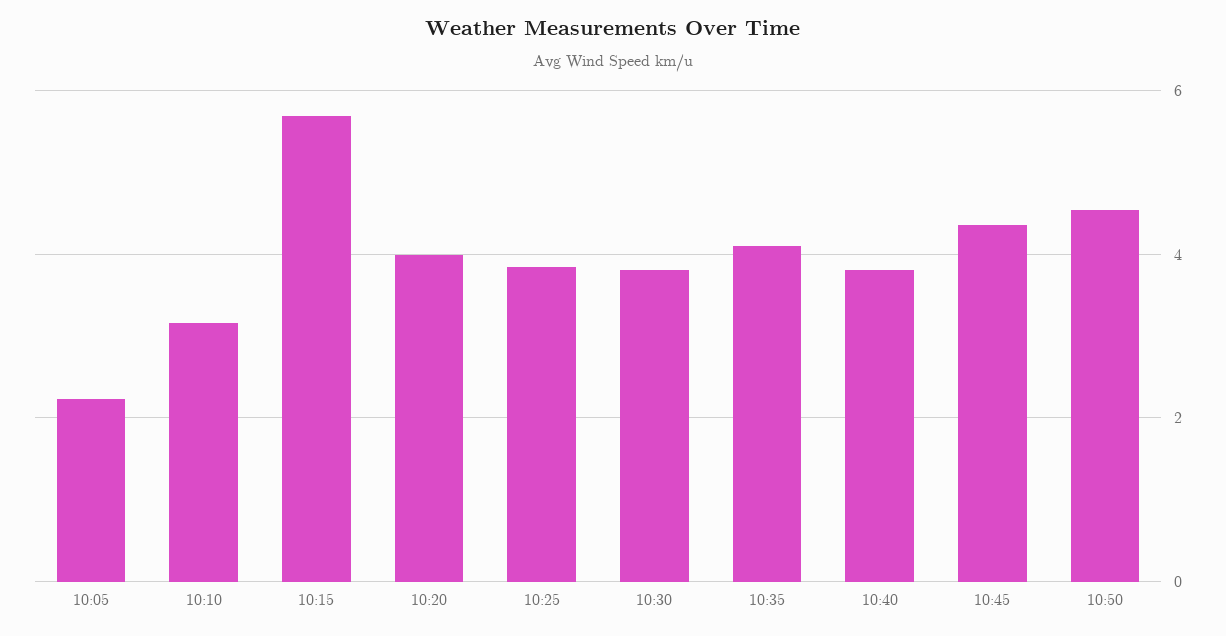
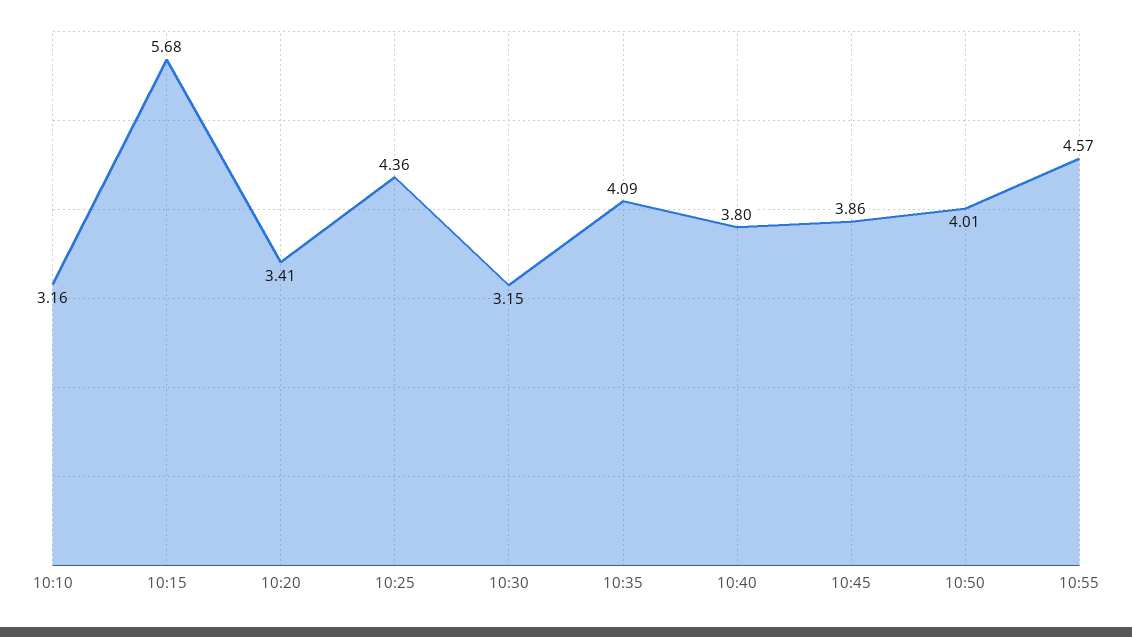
10:05: 2.2 -> none
10:20: 4 -> 3.41
10:25: 3.8 -> 4.36
10:30: 3.8 -> 3.15
10:45: 4.4 -> 3.86
10:50: 4.6 -> 4.01
10:55: none -> 4.57

